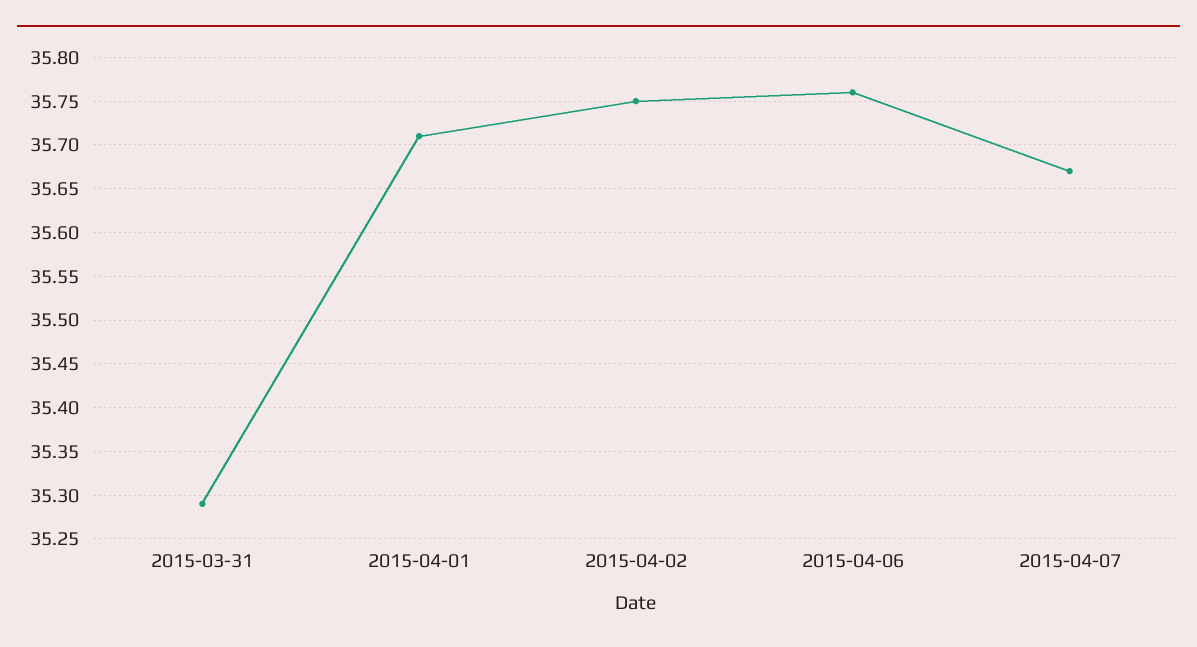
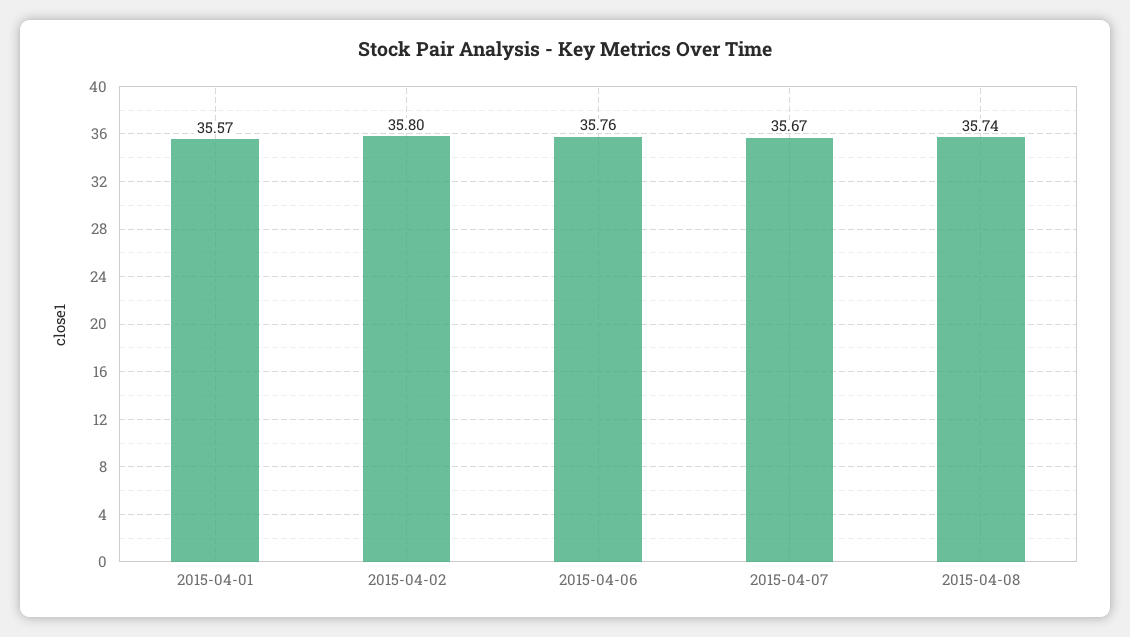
2015-03-31: 35.29 -> none
2015-04-01: 35.71 -> 35.57
2015-04-02: 35.75 -> 35.8
2015-04-08: none -> 35.74

